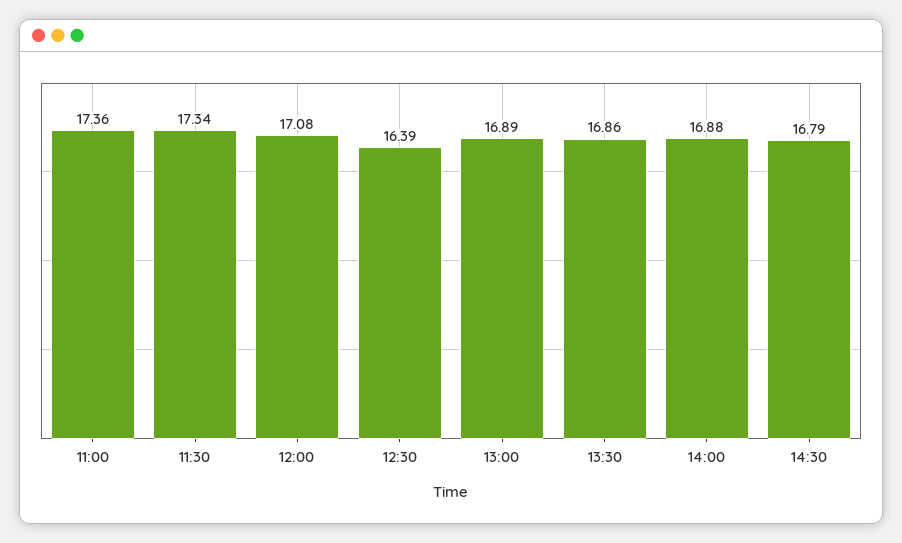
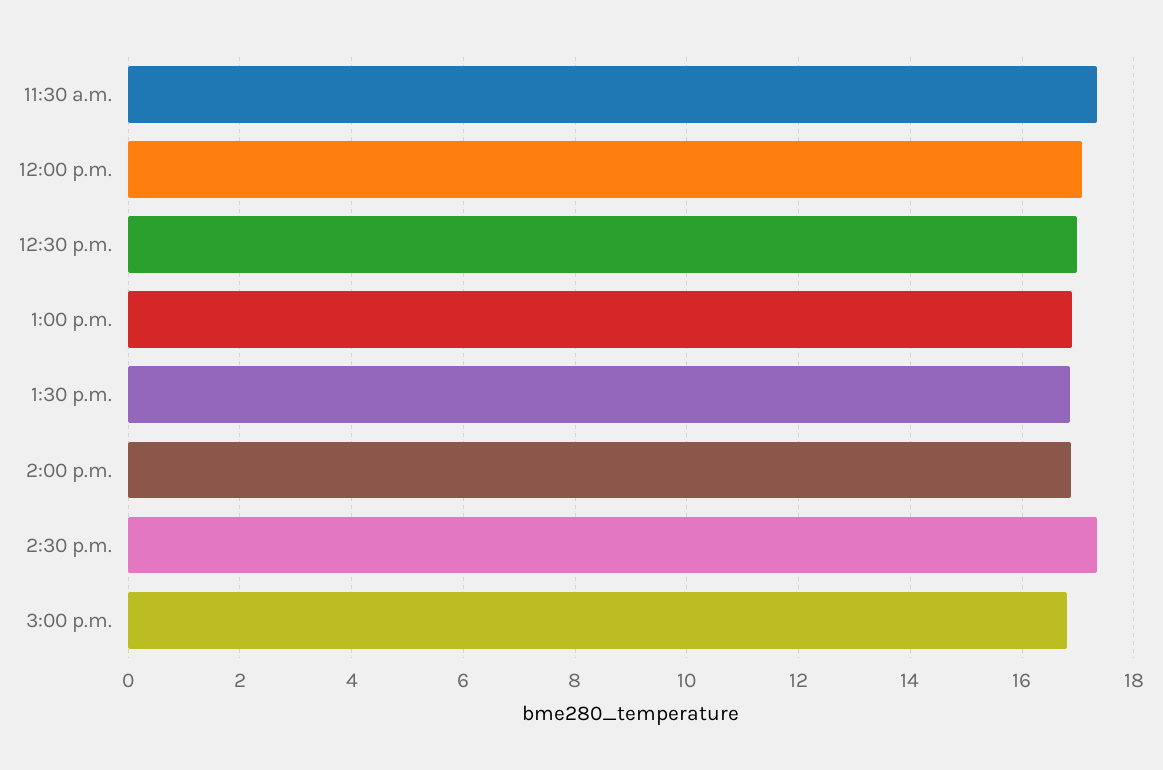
11:00: 17.36 -> none
12:30: 16.39 -> 17
14:30: 16.79 -> 17.4
3:00 p.m.: none -> 16.8

